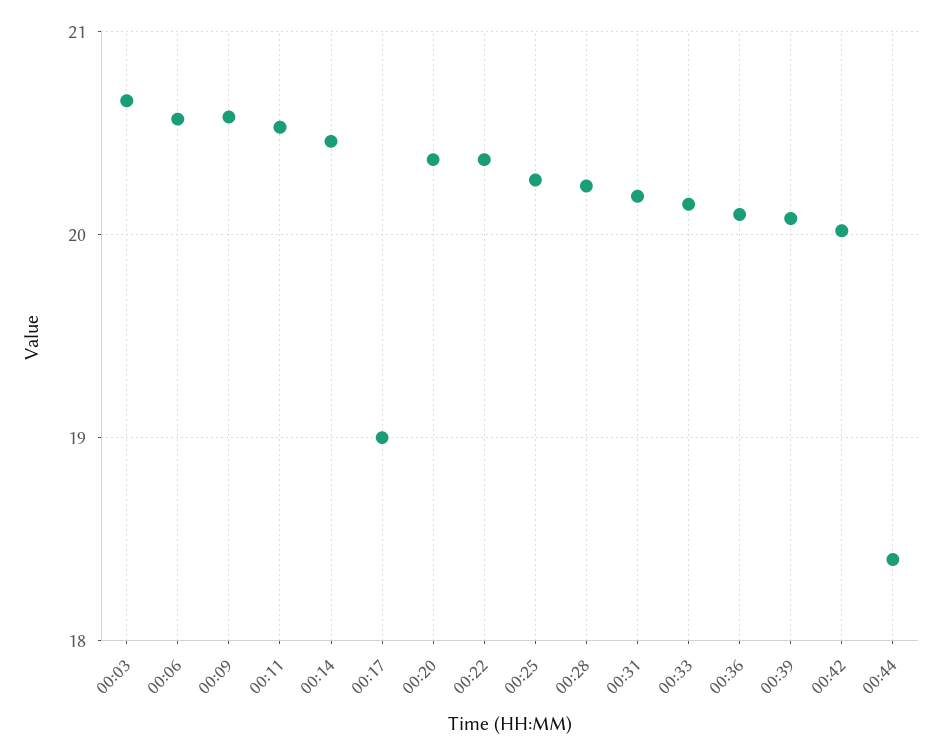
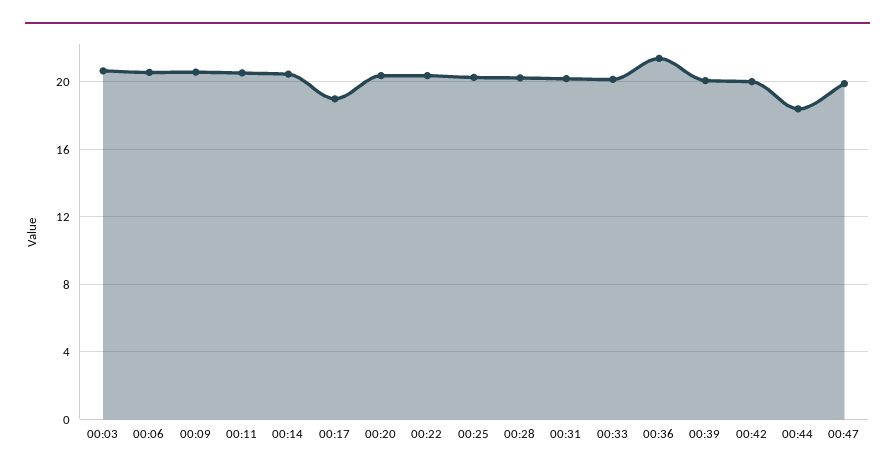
00:36: 20.1 -> 21.5
00:47: none -> 20

